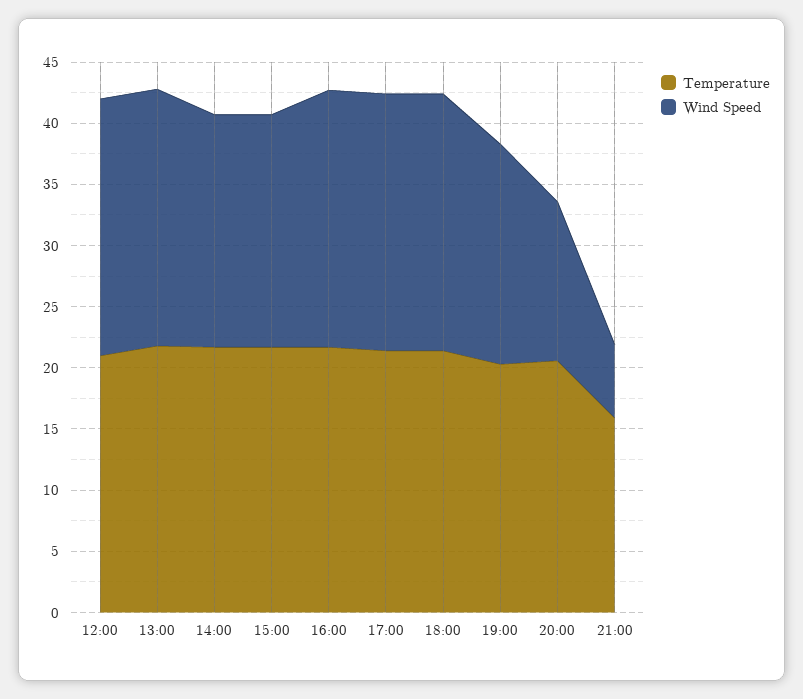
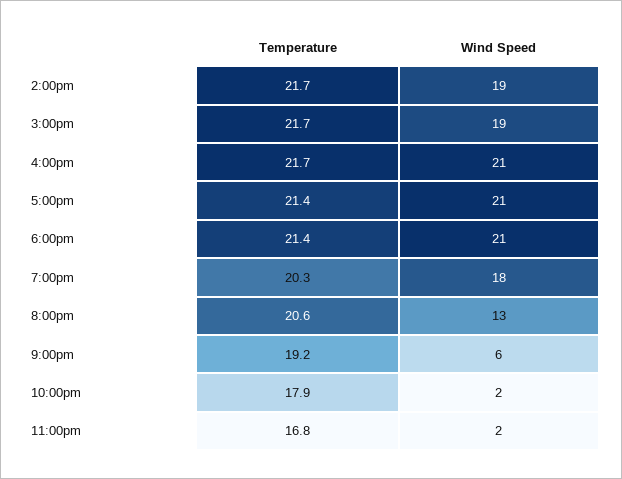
Temperature, 12:00: 21 -> none
Wind Speed, 12:00: 21 -> none
Temperature, 13:00: 22 -> none
Wind Speed, 13:00: 21 -> none
Temperature, 21:00: 16 -> 19.2
Temperature, 10:00pm: none -> 17.9
Wind Speed, 10:00pm: none -> 2
Temperature, 11:00pm: none -> 16.8
Wind Speed, 11:00pm: none -> 2

